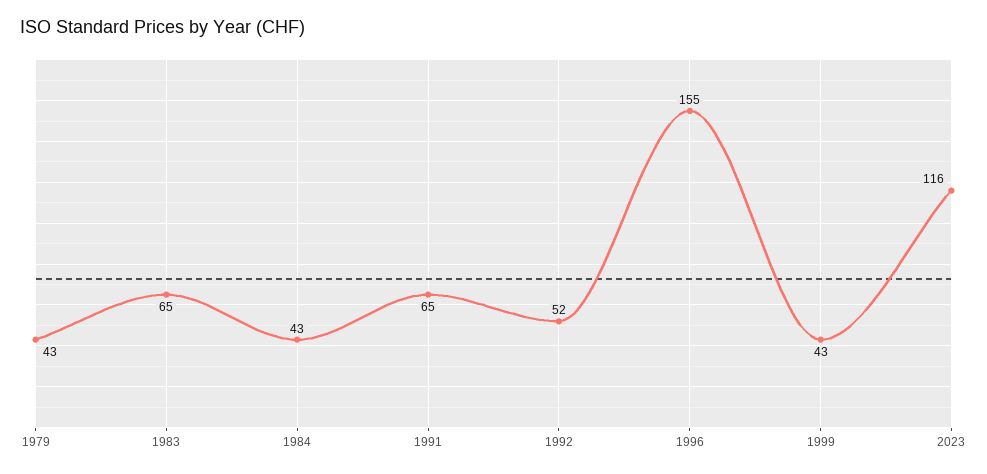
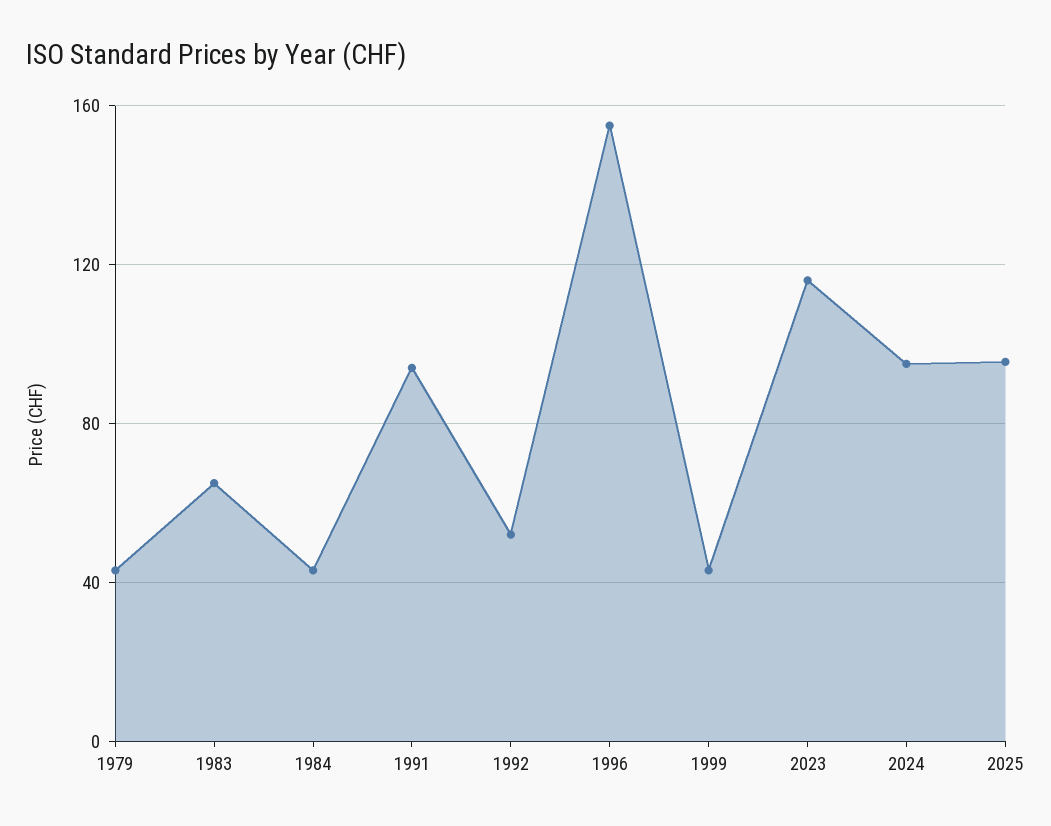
1991: 65 -> 95
2024: none -> 95
2025: none -> 95

